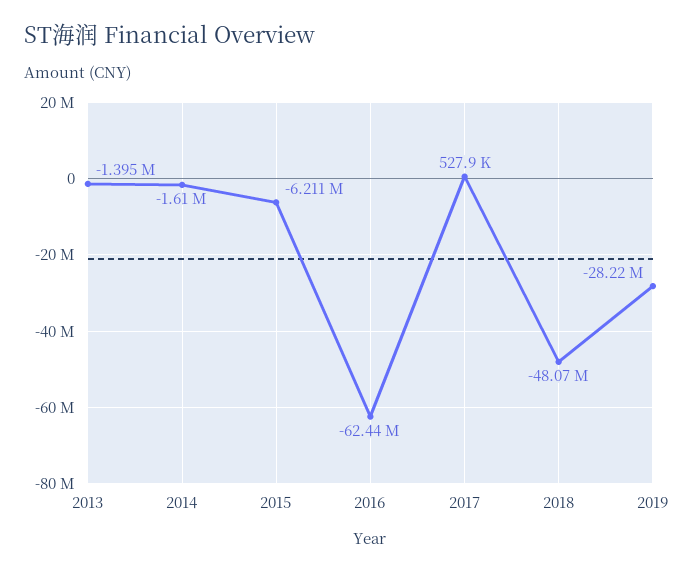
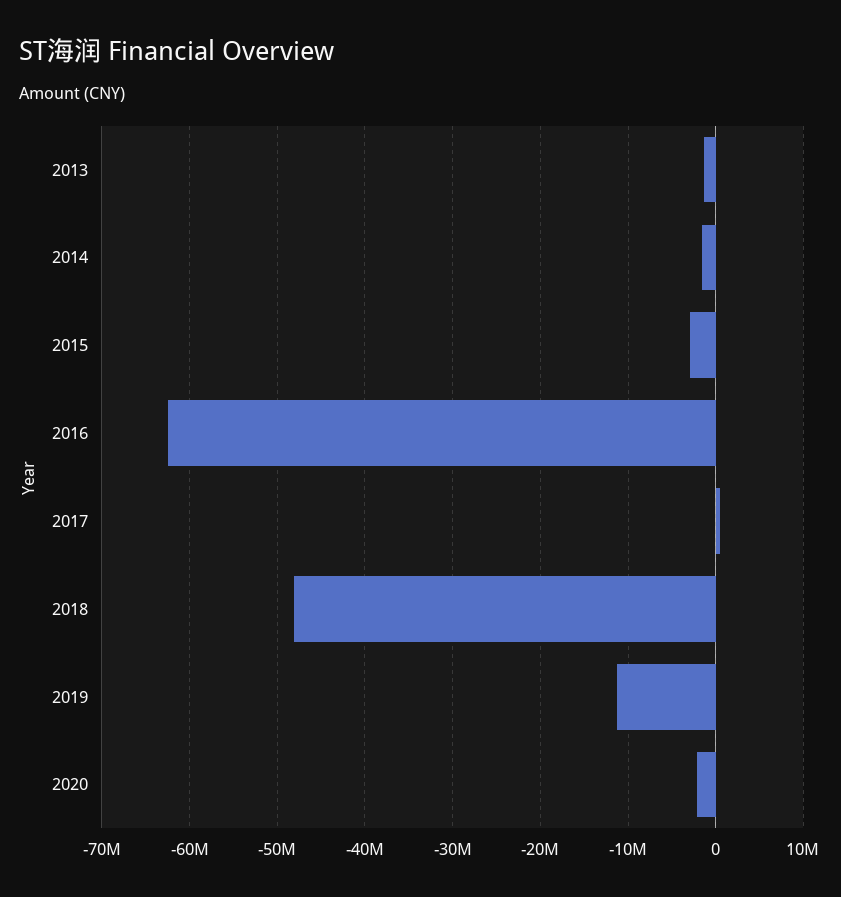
2015: -6211000 -> -3000000
2019: -28220000 -> -11000000
2020: none -> -2000000

